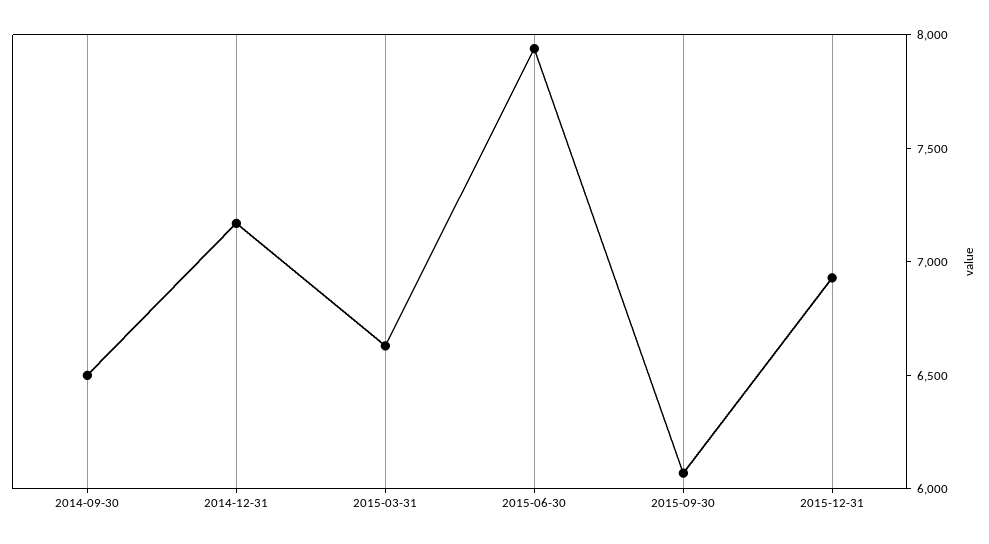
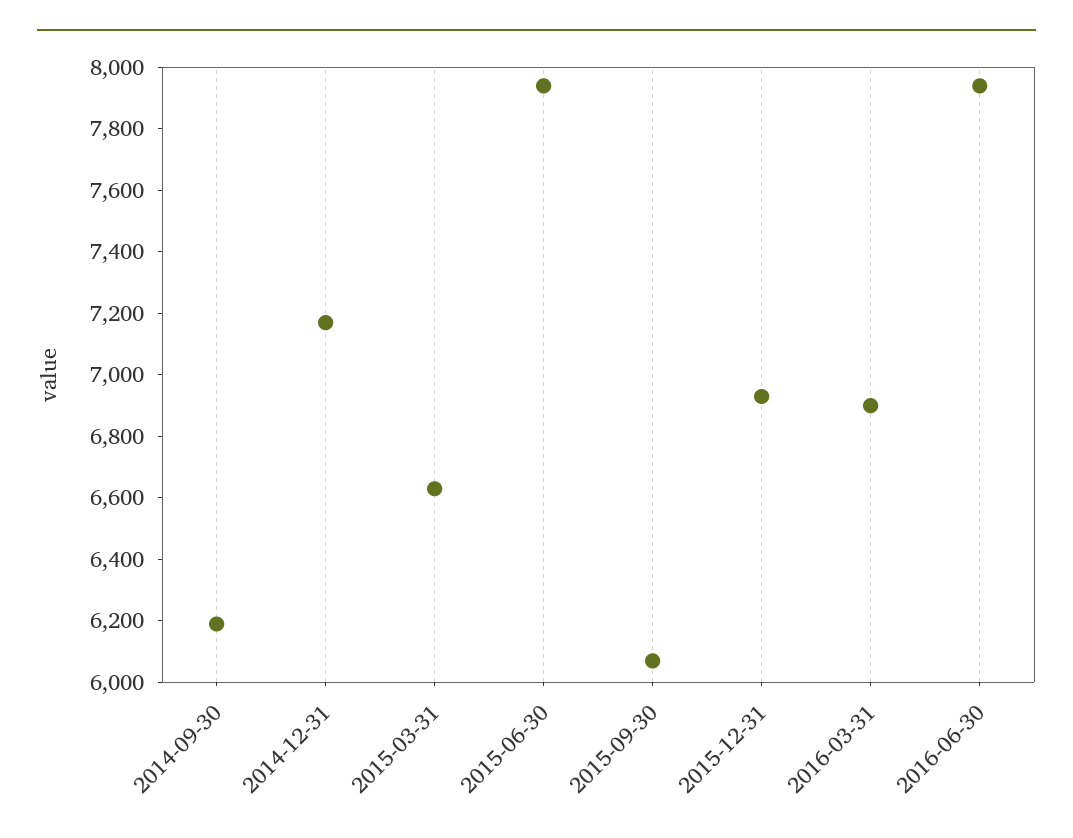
2014-09-30: 6500 -> 6200
2016-03-31: none -> 6900
2016-06-30: none -> 7950

